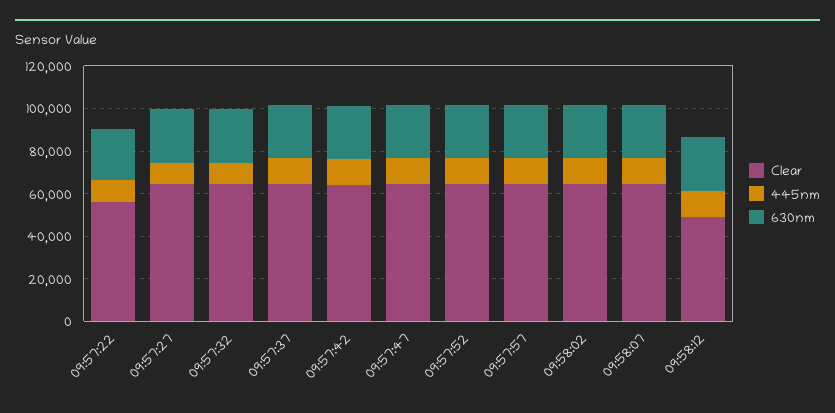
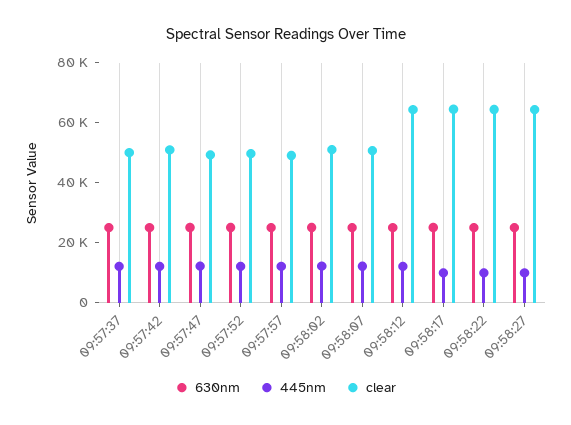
Clear, 09:57:22: 55000 -> none
445nm, 09:57:22: 10000 -> none
630nm, 09:57:22: 25000 -> none
Clear, 09:57:27: 65000 -> none
445nm, 09:57:27: 10000 -> none
630nm, 09:57:27: 25000 -> none
Clear, 09:57:32: 65000 -> none
445nm, 09:57:32: 10000 -> none
630nm, 09:57:32: 25000 -> none
Clear, 09:57:37: 65000 -> 50000
Clear, 09:57:42: 65000 -> 50000
Clear, 09:57:47: 65000 -> 50000
Clear, 09:57:52: 65000 -> 50000
Clear, 09:57:57: 65000 -> 50000
Clear, 09:58:02: 65000 -> 50000
Clear, 09:58:07: 65000 -> 50000
Clear, 09:58:12: 50000 -> 65000
630nm, 09:58:17: none -> 25000
445nm, 09:58:17: none -> 10000
Clear, 09:58:17: none -> 65000
630nm, 09:58:22: none -> 25000
445nm, 09:58:22: none -> 10000
Clear, 09:58:22: none -> 65000
630nm, 09:58:27: none -> 25000
445nm, 09:58:27: none -> 10000
Clear, 09:58:27: none -> 65000

